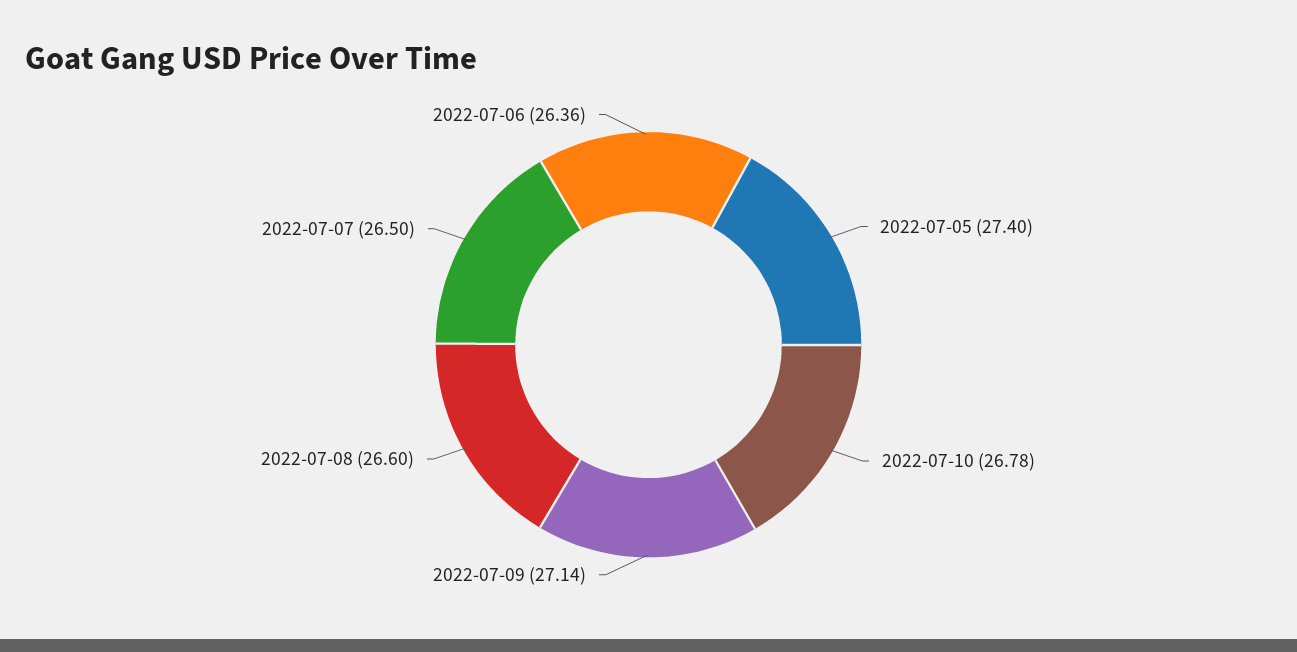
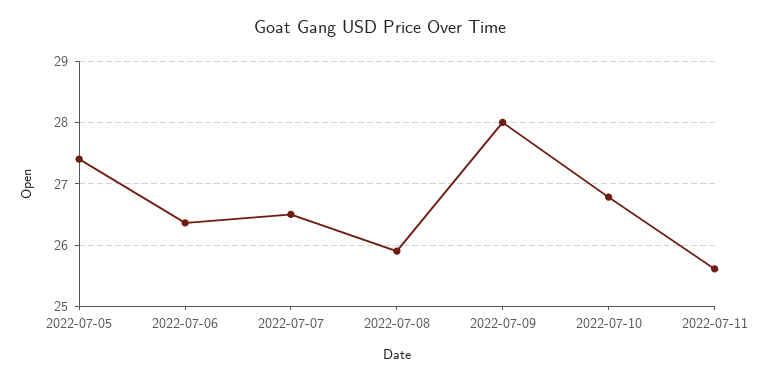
2022-07-09: 27.14 -> 28
2022-07-08: 26.6 -> 25.9
2022-07-11: none -> 25.6

